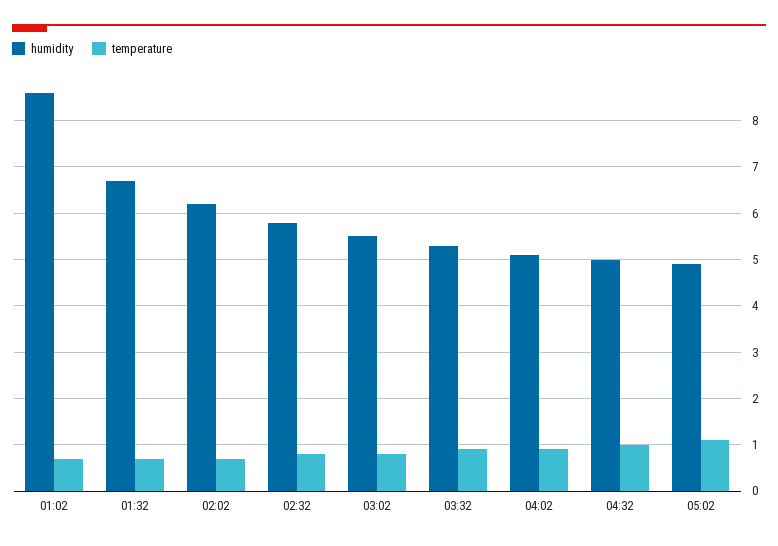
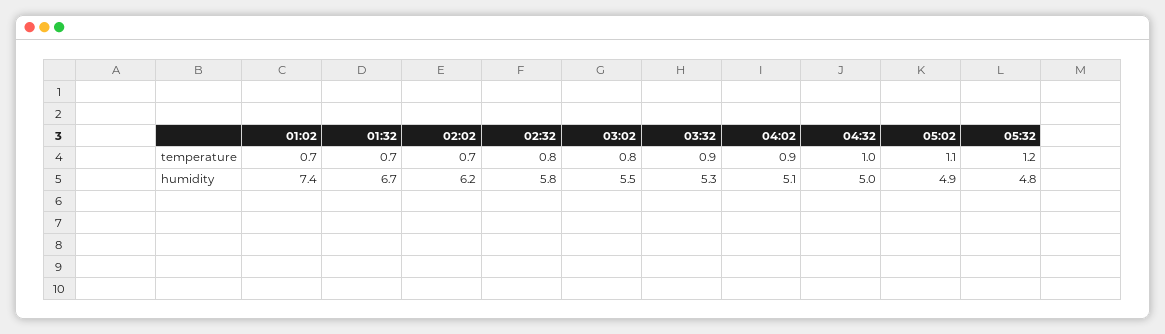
humidity, 01:02: 8.5 -> 7.4
temperature, 05:32: none -> 1.2
humidity, 05:32: none -> 4.8

